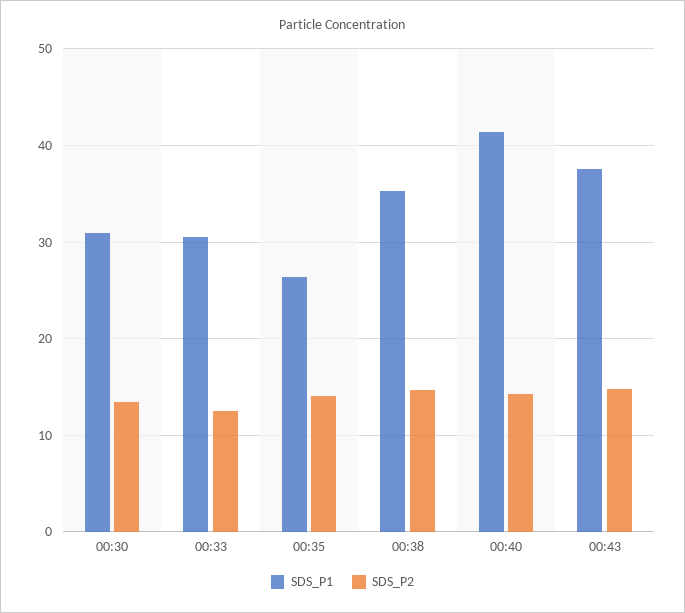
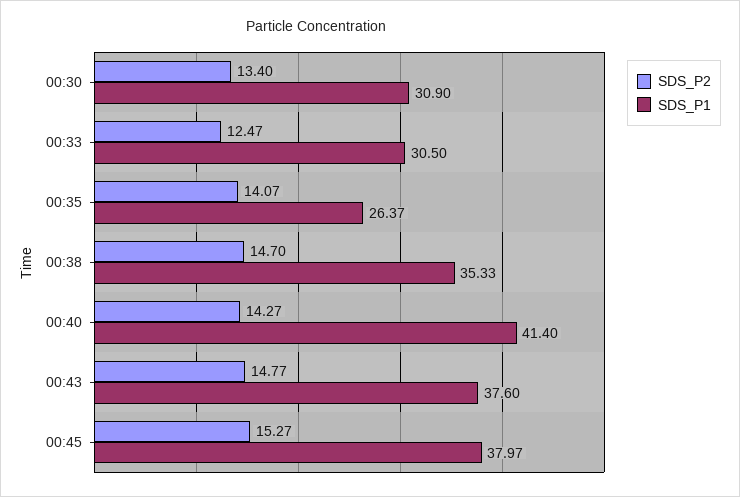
SDS_P2, 00:45: none -> 15.27
SDS_P1, 00:45: none -> 37.97

